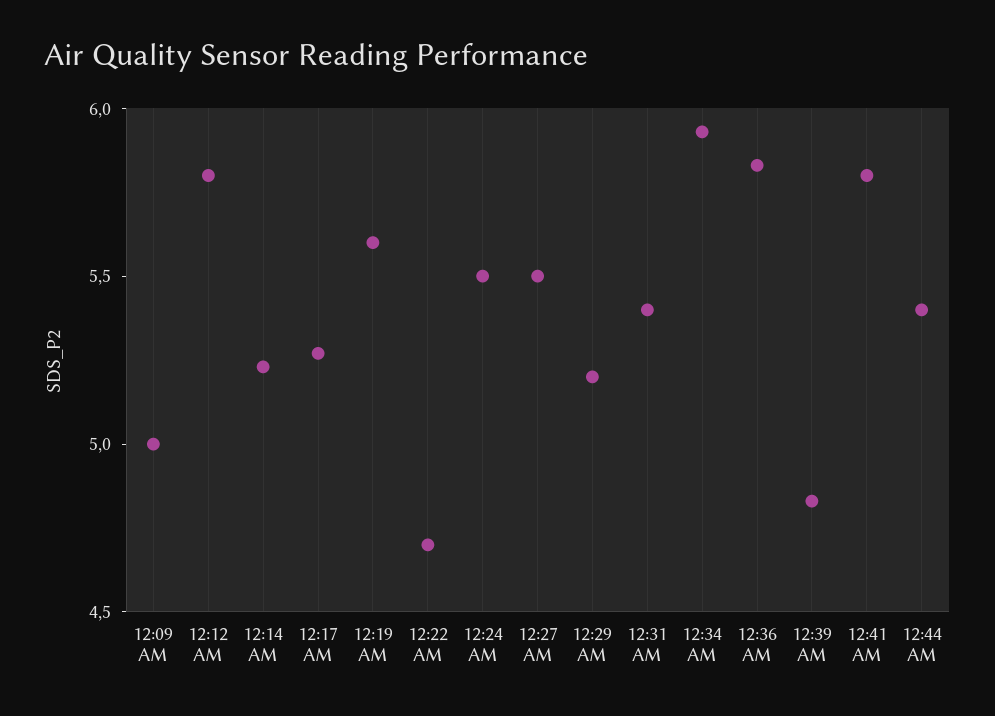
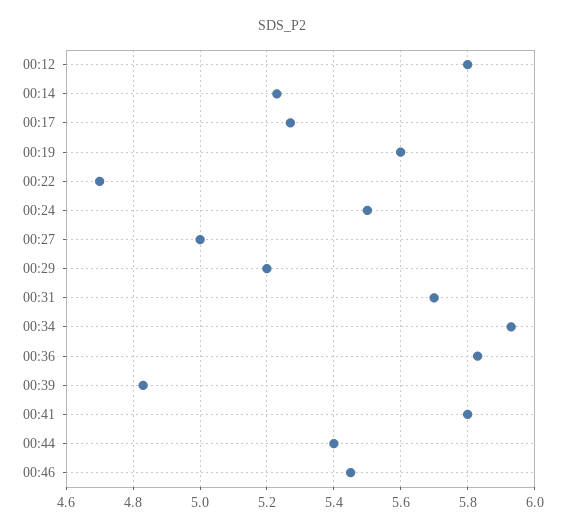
12:09 AM: 5 -> none
12:27 AM: 5.5 -> 5
12:31 AM: 5.4 -> 5.7
00:46: none -> 5.45

